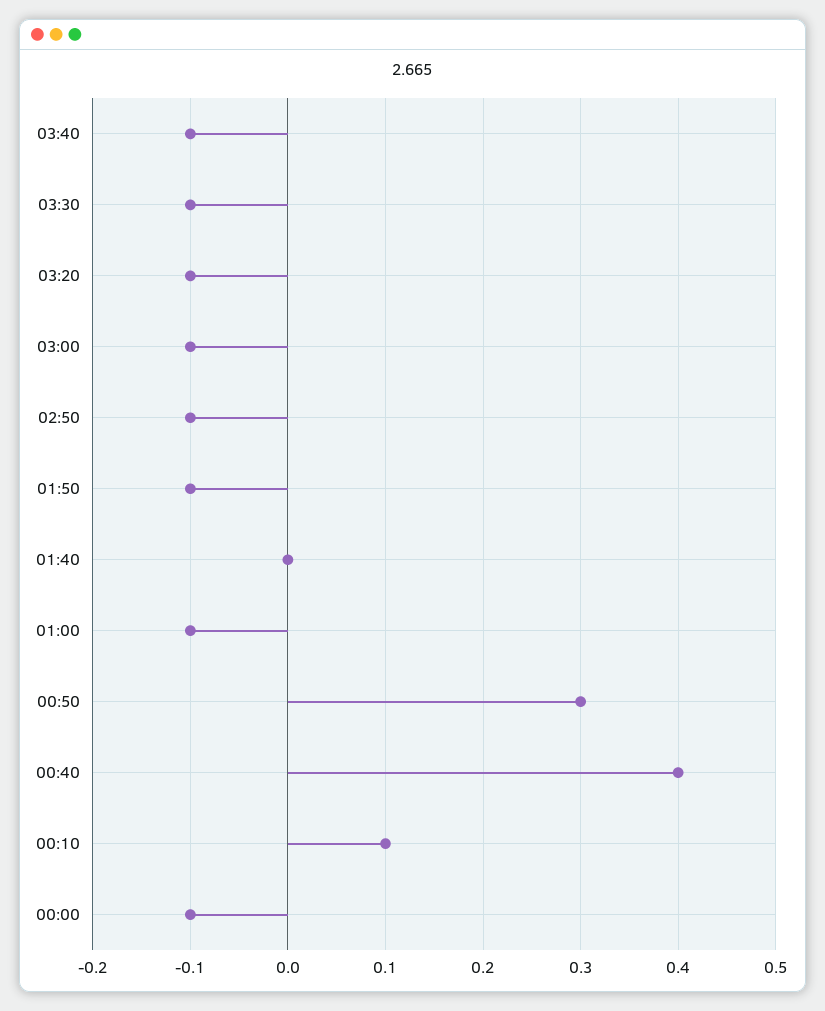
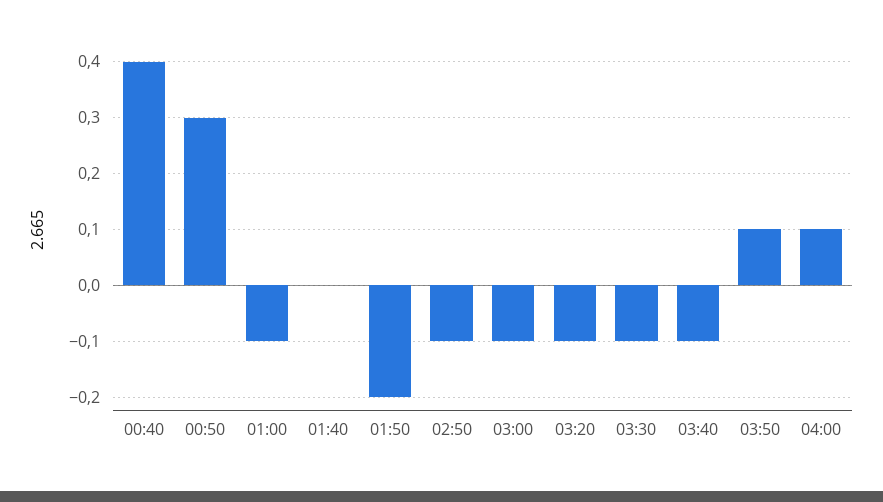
01:50: -0.1 -> -0.2
00:10: 0.1 -> none
00:00: -0.1 -> none
03:50: none -> 0.1
04:00: none -> 0.1

